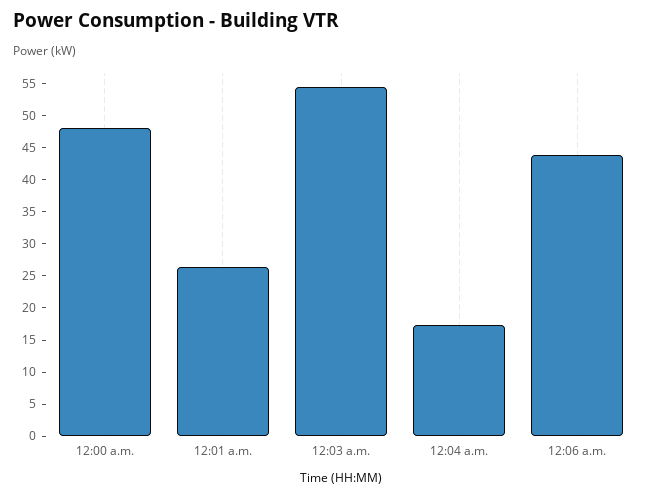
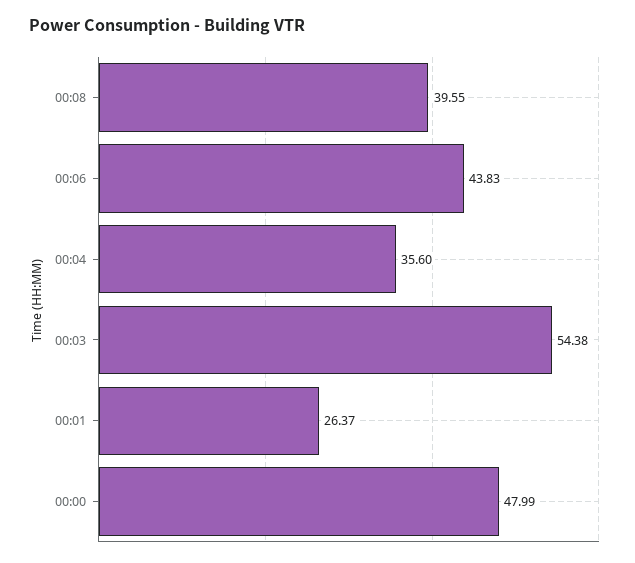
12:04 a.m.: 17.5 -> 35.6
00:08: none -> 39.55

